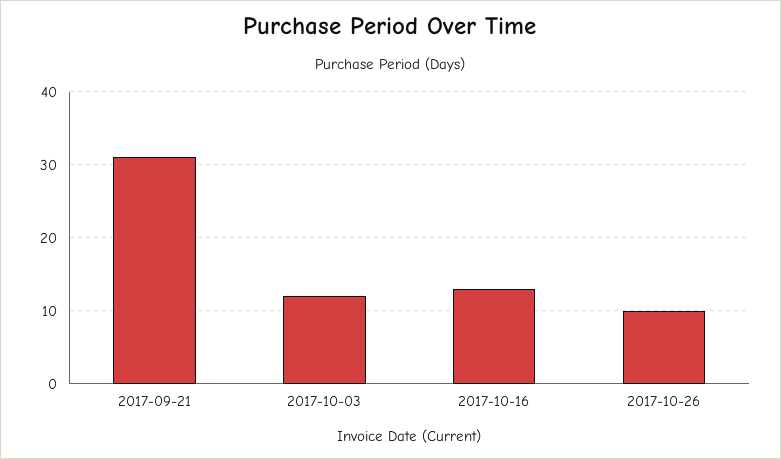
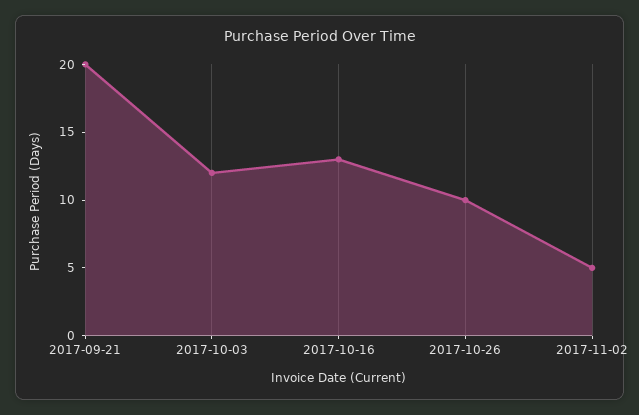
2017-09-21: 31 -> 20
2017-11-02: none -> 5

